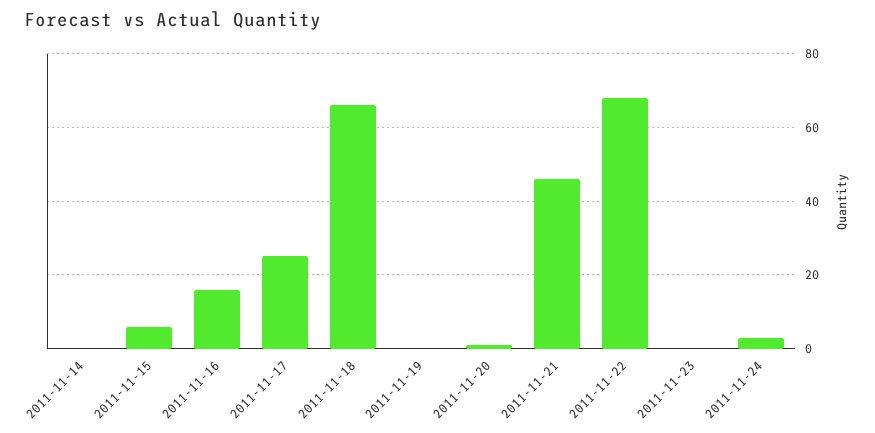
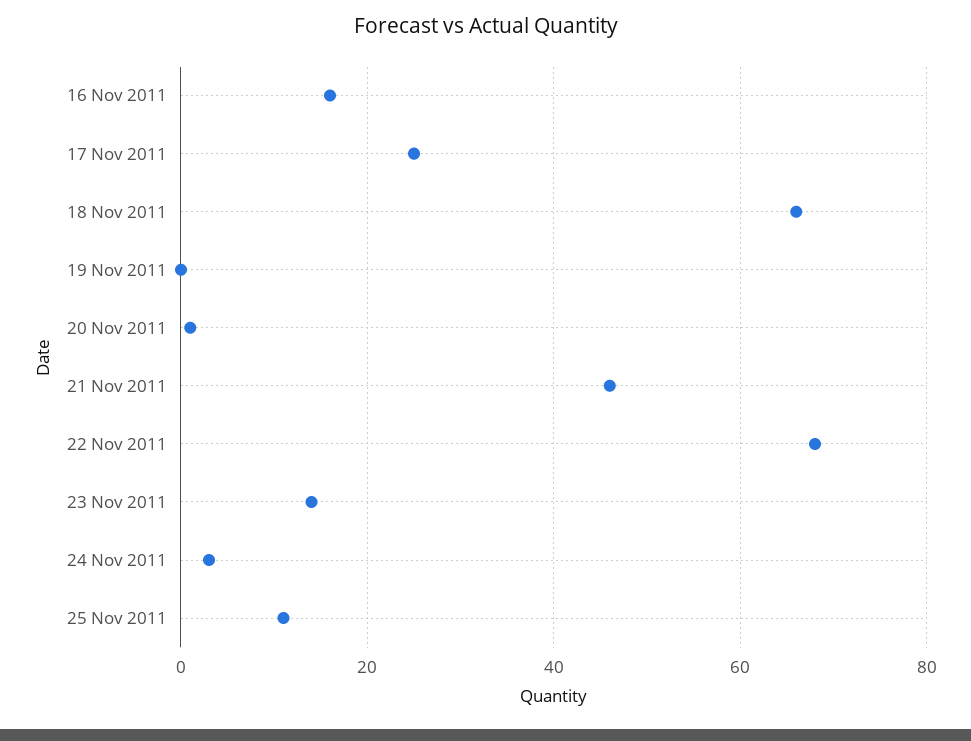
2011-11-14: 0 -> none
2011-11-15: 5 -> none
2011-11-23: 0 -> 15
25 Nov 2011: none -> 10

